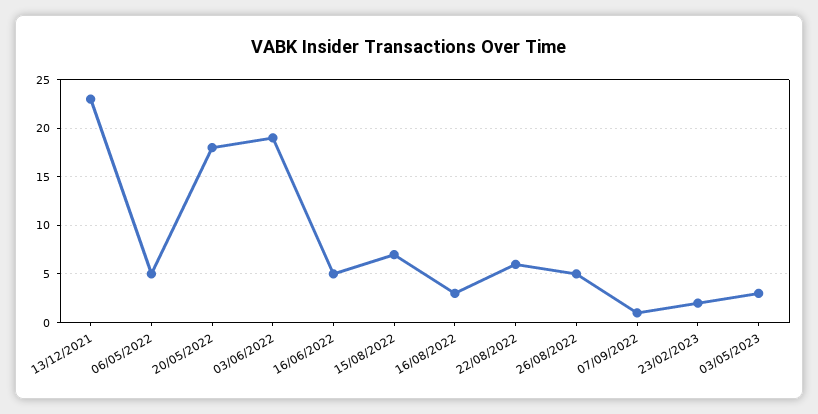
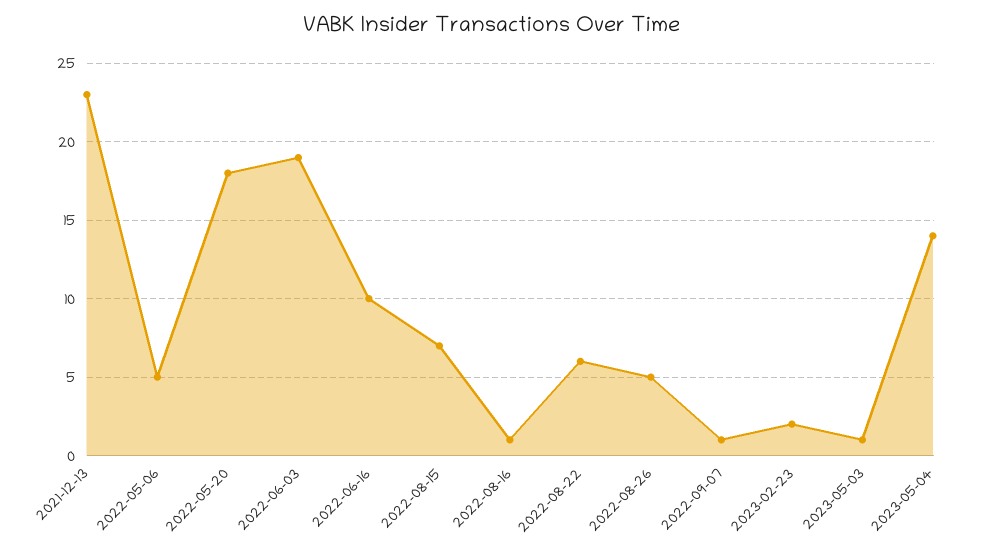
16/06/2022: 5 -> 10
16/08/2022: 3 -> 1
03/05/2023: 3 -> 1
2023-05-04: none -> 14

